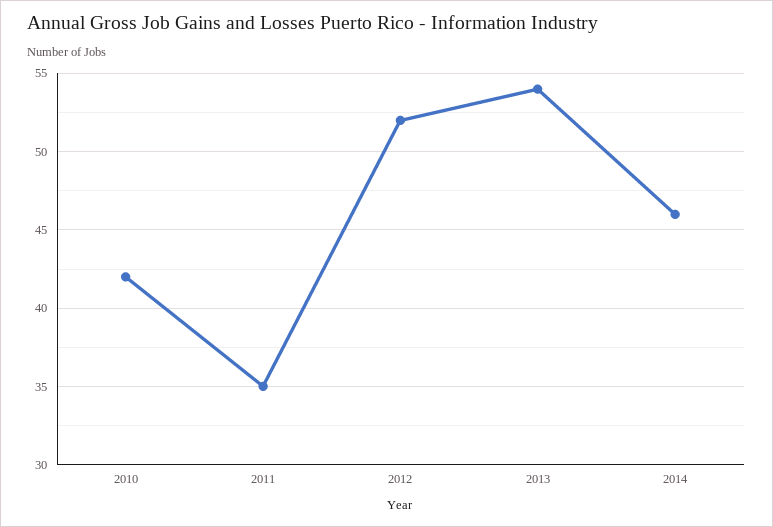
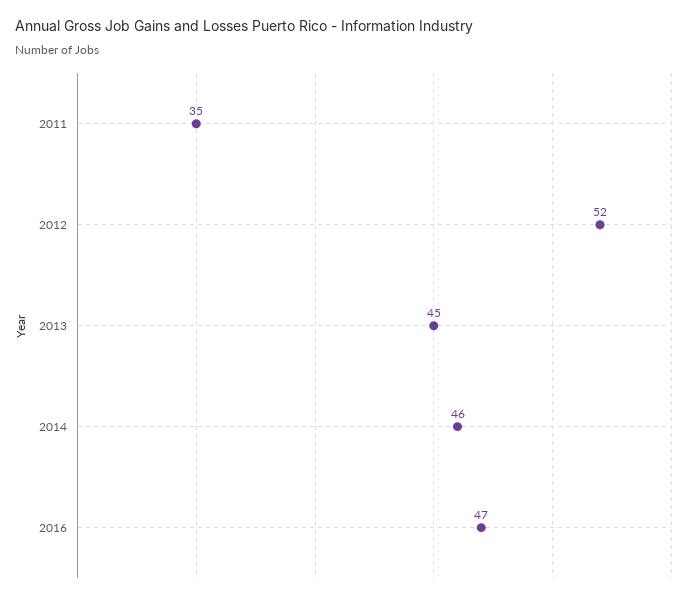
2010: 42 -> none
2013: 54 -> 45
2016: none -> 47

